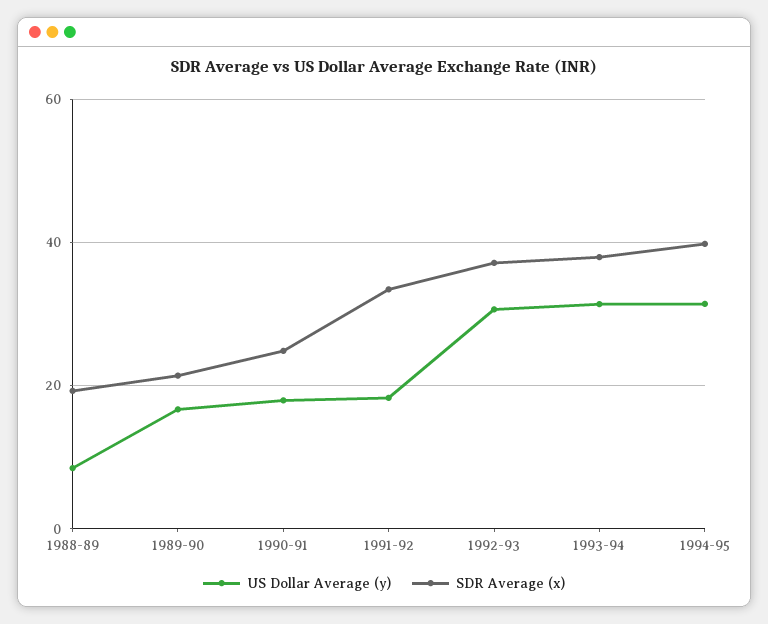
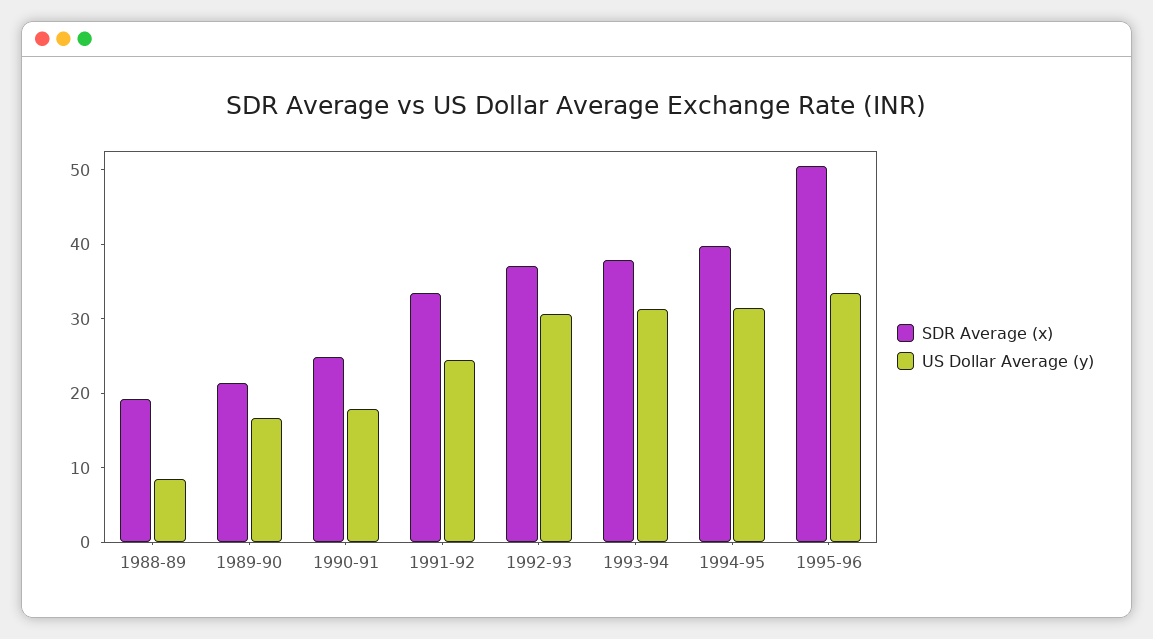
US Dollar Average (y), 1991-92: 18 -> 24
SDR Average (x), 1995-96: none -> 50
US Dollar Average (y), 1995-96: none -> 34

